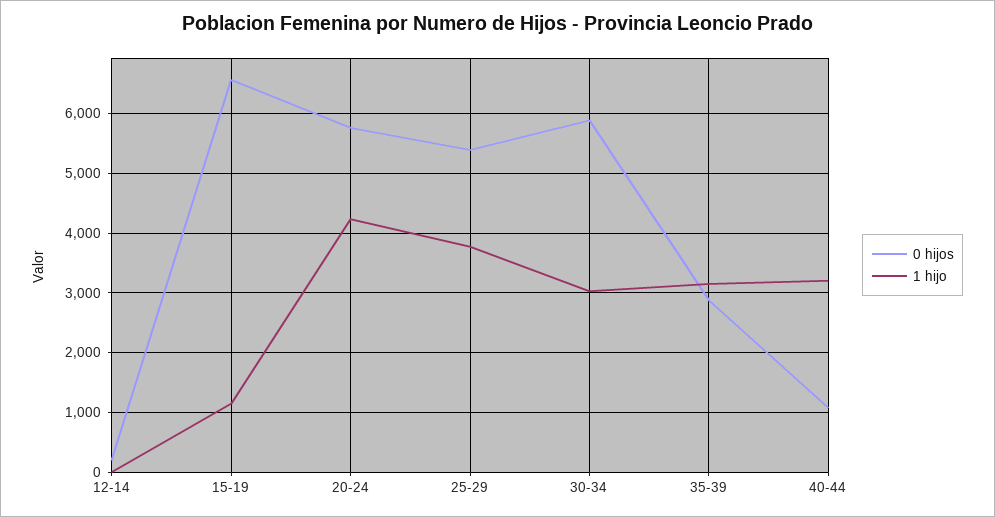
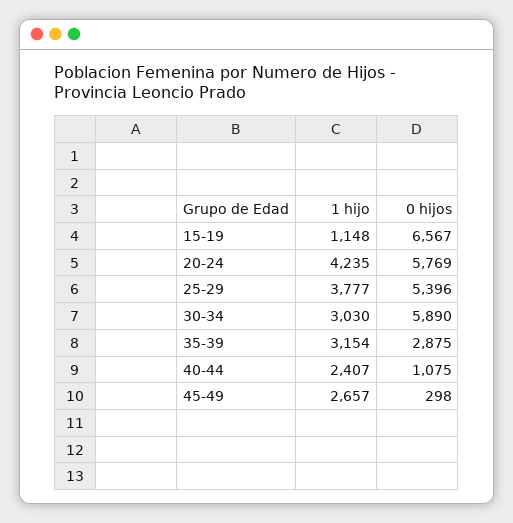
0 hijos, 12-14: 200 -> none
1 hijo, 12-14: 0 -> none
1 hijo, 40-44: 3200 -> 2407
1 hijo, 45-49: none -> 2657
0 hijos, 45-49: none -> 298

